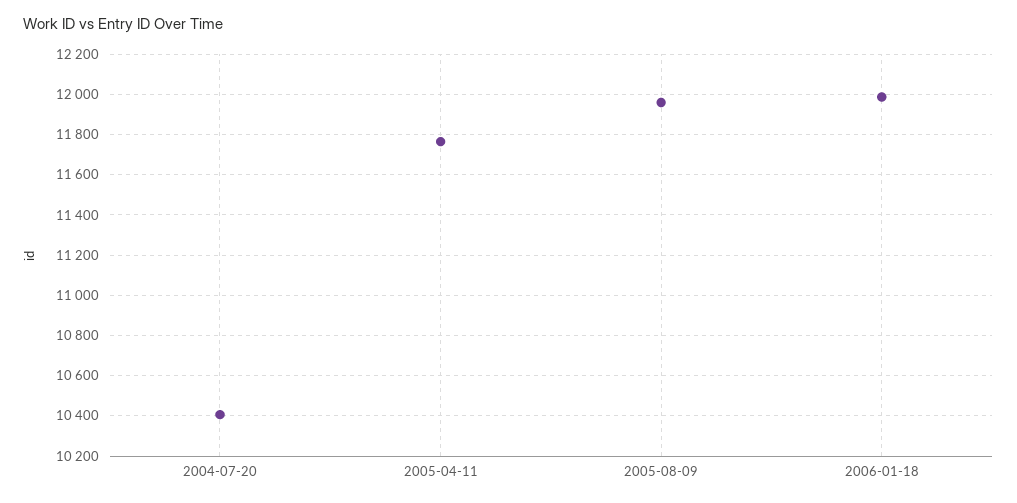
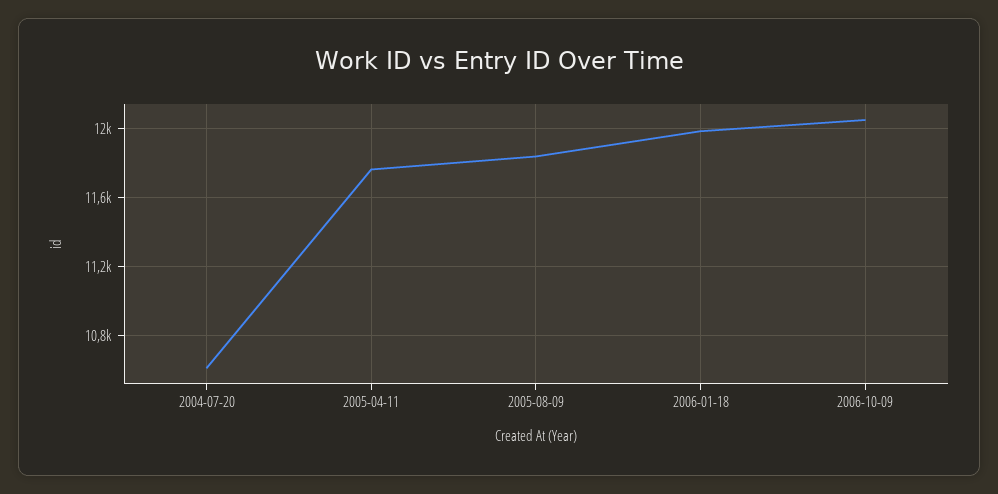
2004-07-20: 10400 -> 10600
2005-08-09: 11950 -> 11850
2006-10-09: none -> 12050

